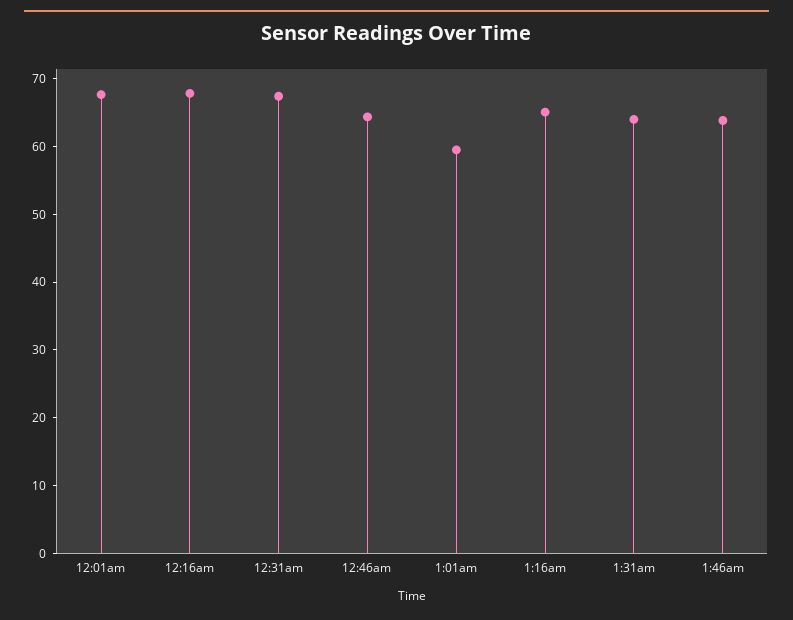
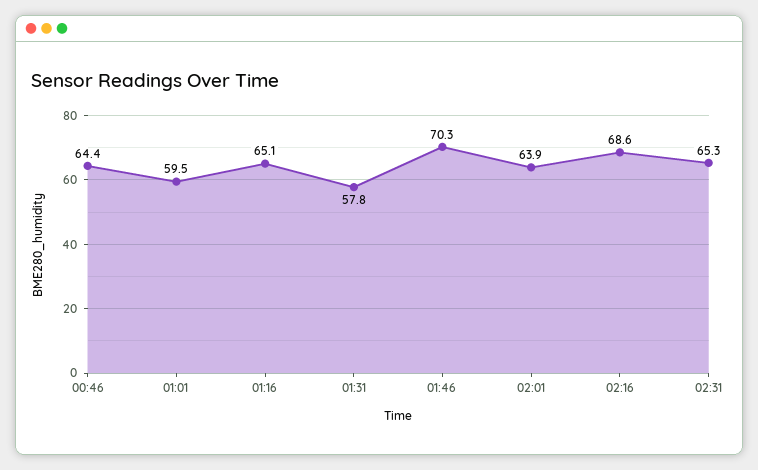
12:01am: 68 -> none
12:16am: 68 -> none
12:31am: 68 -> none
1:31am: 64 -> 57.8
1:46am: 64 -> 70.3
02:01: none -> 63.9
02:16: none -> 68.6
02:31: none -> 65.3

